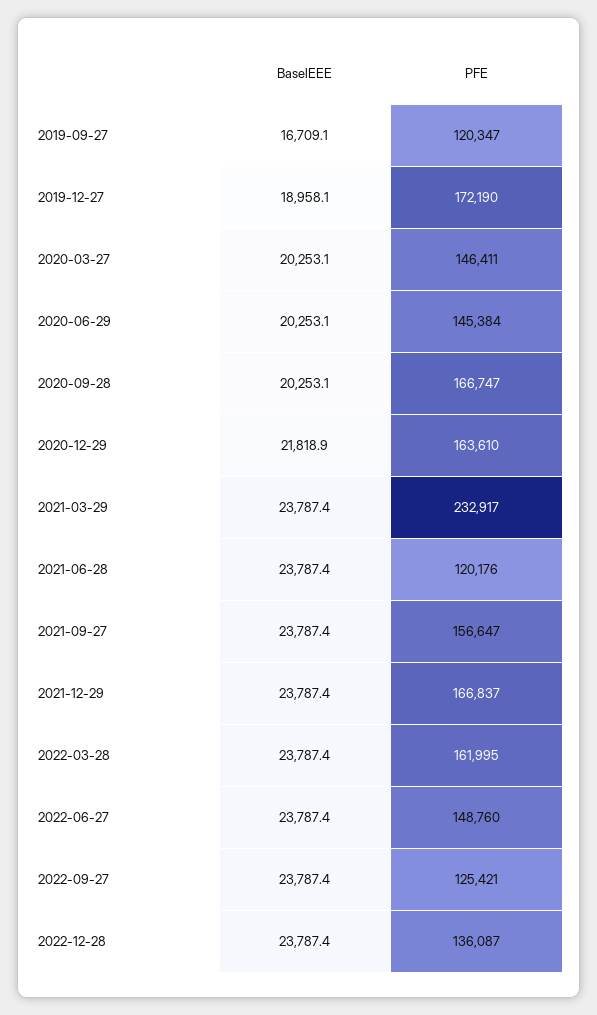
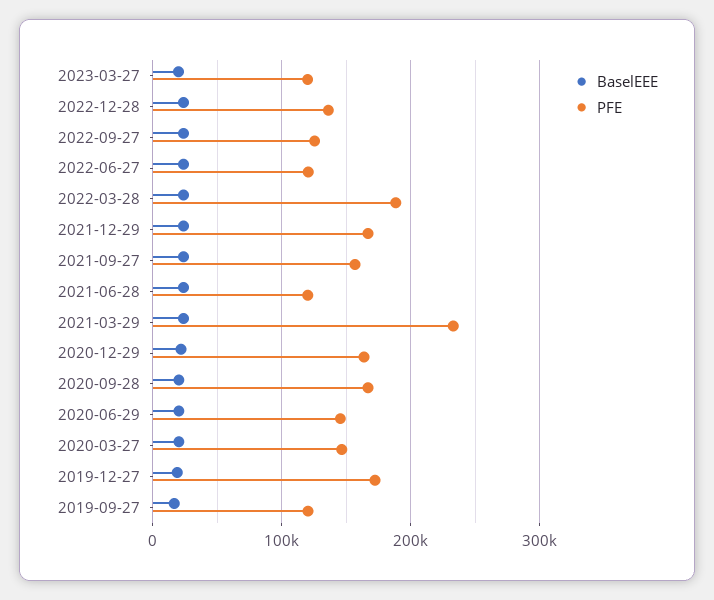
PFE, 2022-03-28: 161995 -> 190000
PFE, 2022-06-27: 148760 -> 120000
BaselEEE, 2023-03-27: none -> 20000
PFE, 2023-03-27: none -> 120000

